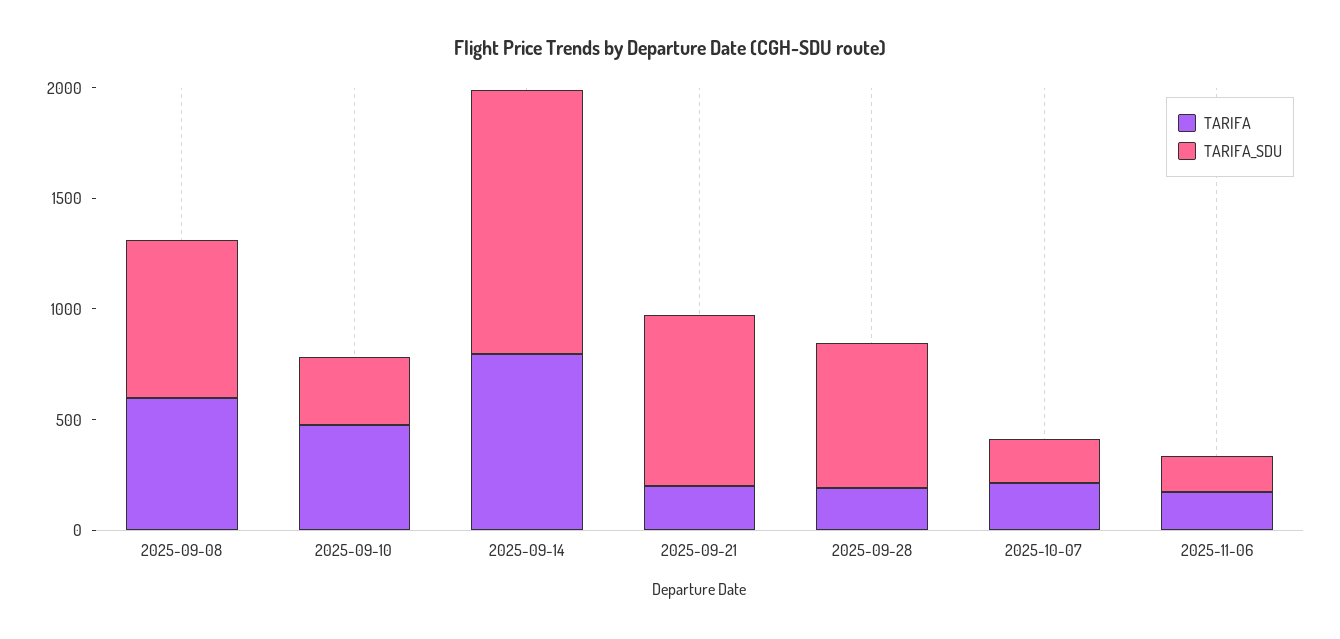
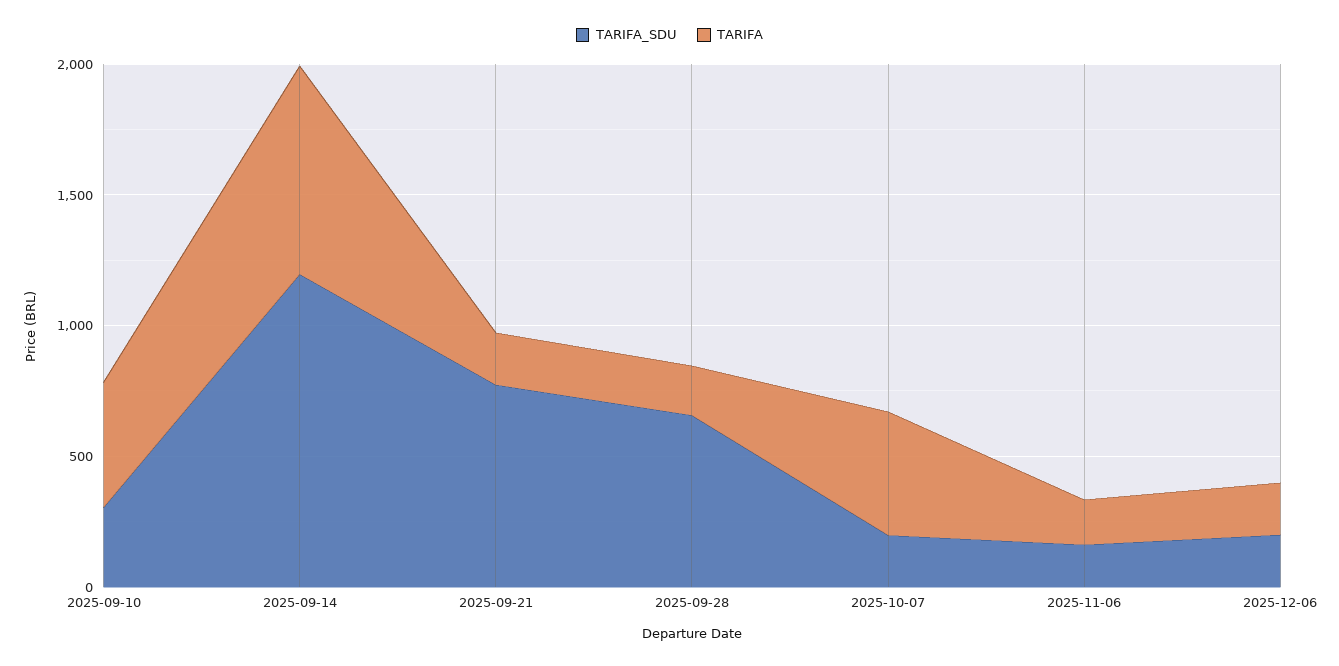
TARIFA, 2025-09-08: 600 -> none
TARIFA_SDU, 2025-09-08: 700 -> none
TARIFA, 2025-10-07: 200 -> 500
TARIFA_SDU, 2025-12-06: none -> 200
TARIFA, 2025-12-06: none -> 200

